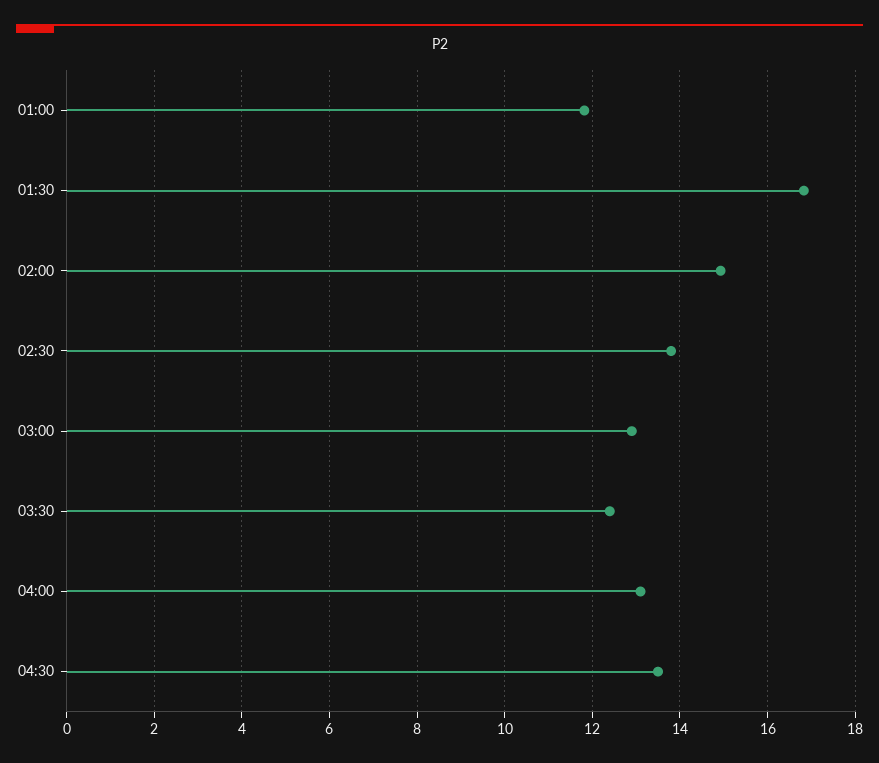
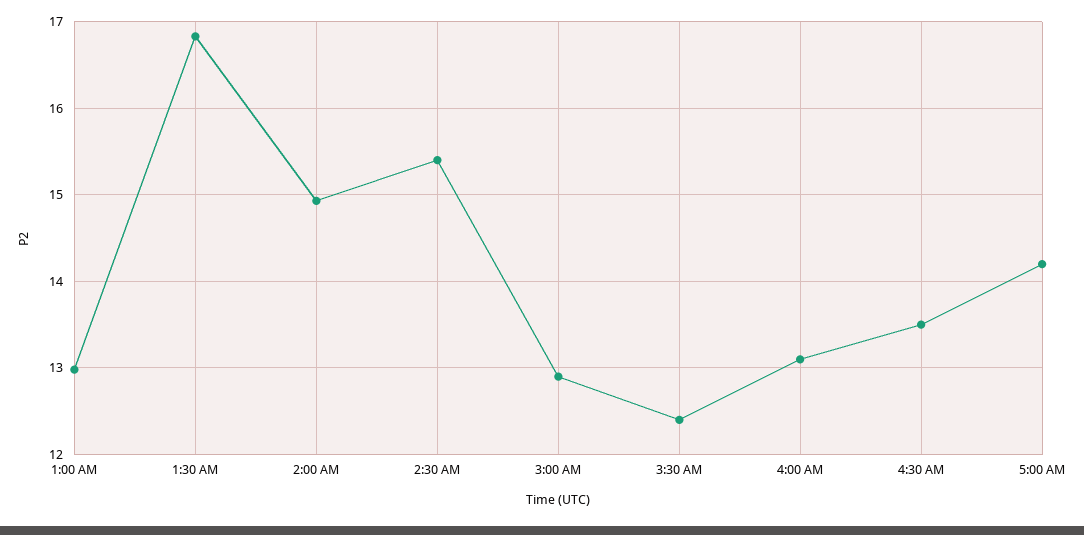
01:00: 11.8 -> 13
02:30: 13.8 -> 15.4
5:00 AM: none -> 14.2

